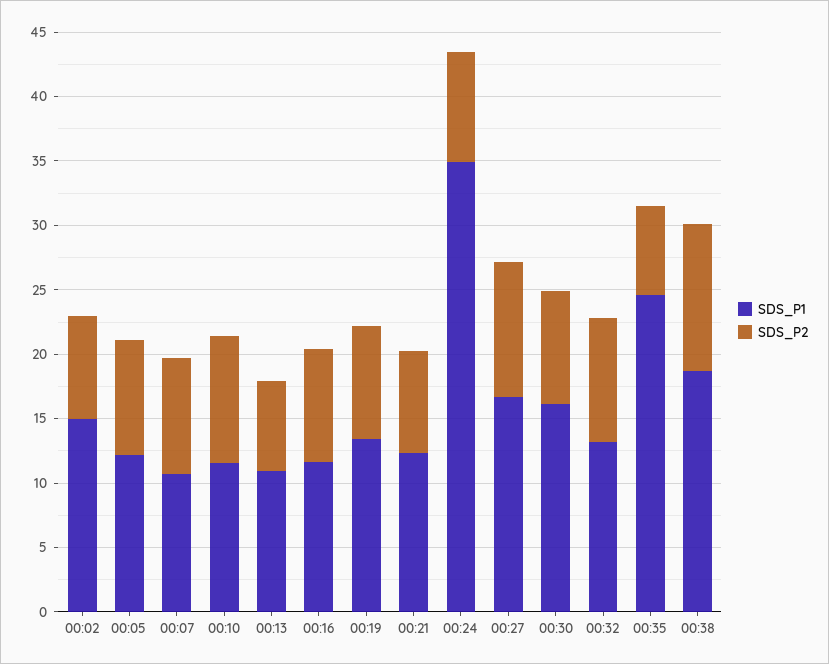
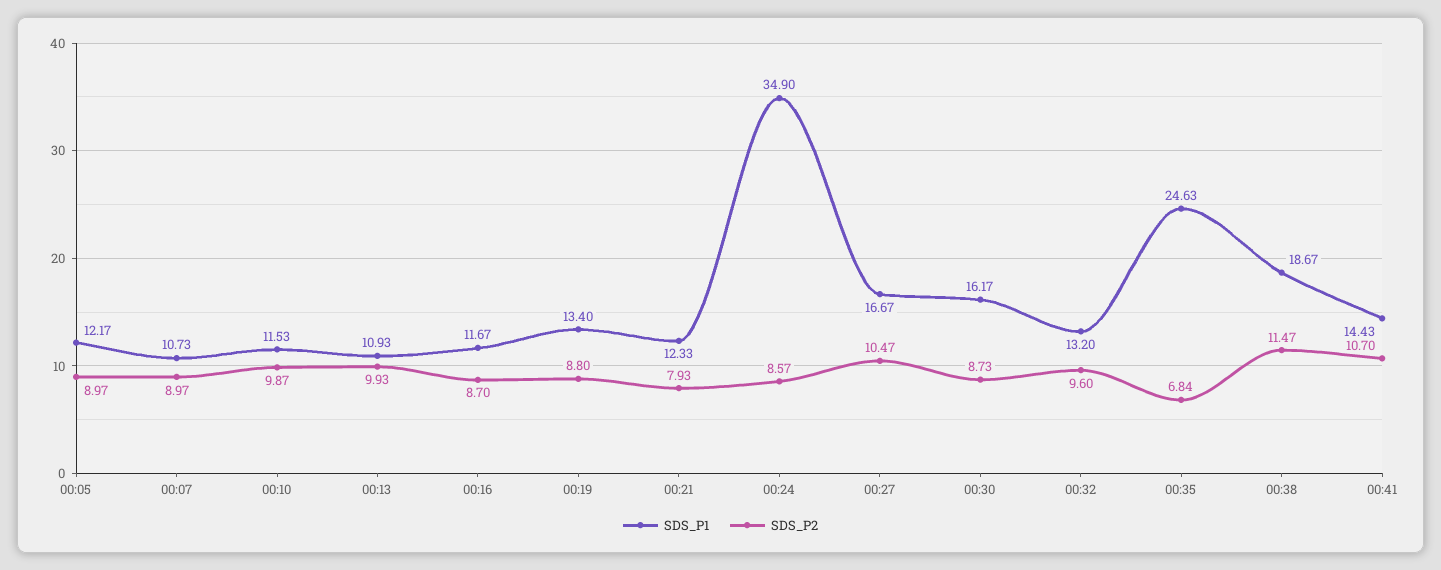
SDS_P1, 00:02: 15 -> none
SDS_P2, 00:02: 8 -> none
SDS_P2, 00:13: 7 -> 9.93
SDS_P1, 00:41: none -> 14.43
SDS_P2, 00:41: none -> 10.7

